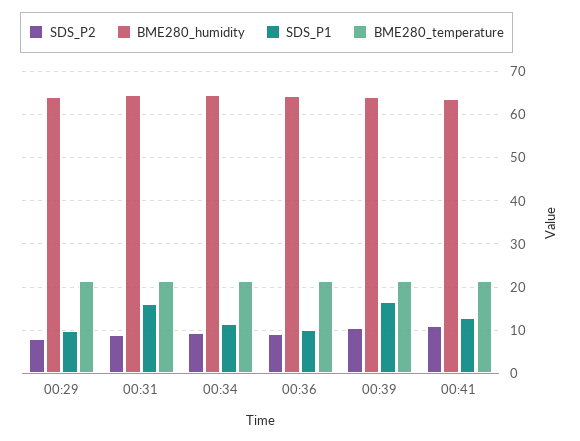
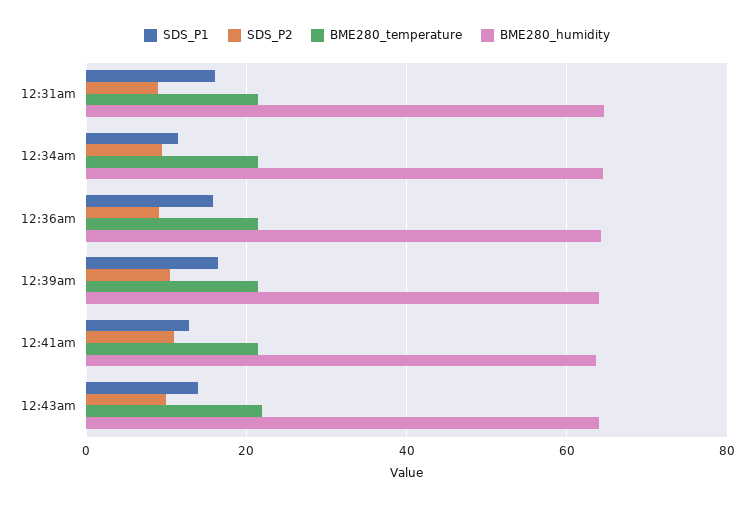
SDS_P2, 00:29: 8 -> none
BME280_humidity, 00:29: 64 -> none
SDS_P1, 00:29: 10 -> none
BME280_temperature, 00:29: 22 -> none
SDS_P1, 00:36: 10 -> 16
SDS_P1, 12:43am: none -> 14
SDS_P2, 12:43am: none -> 10
BME280_temperature, 12:43am: none -> 22
BME280_humidity, 12:43am: none -> 64

